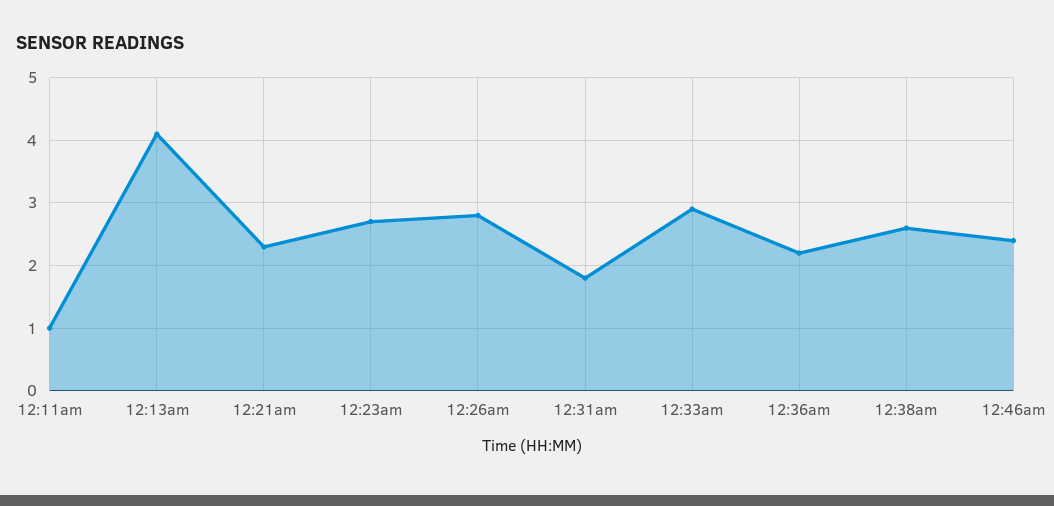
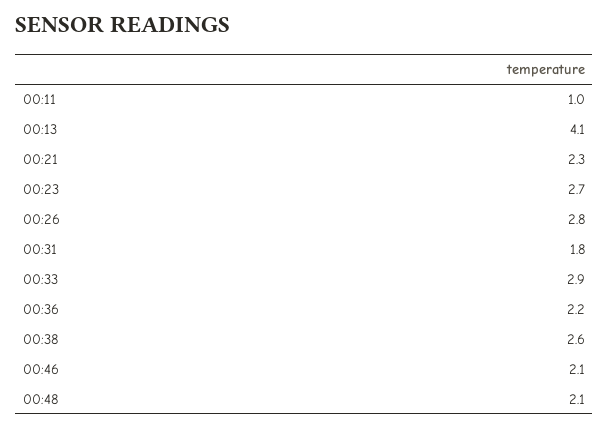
12:46am: 2.4 -> 2.1
00:48: none -> 2.1

